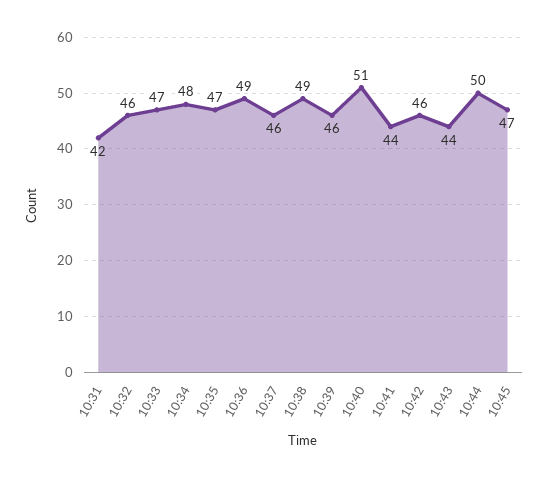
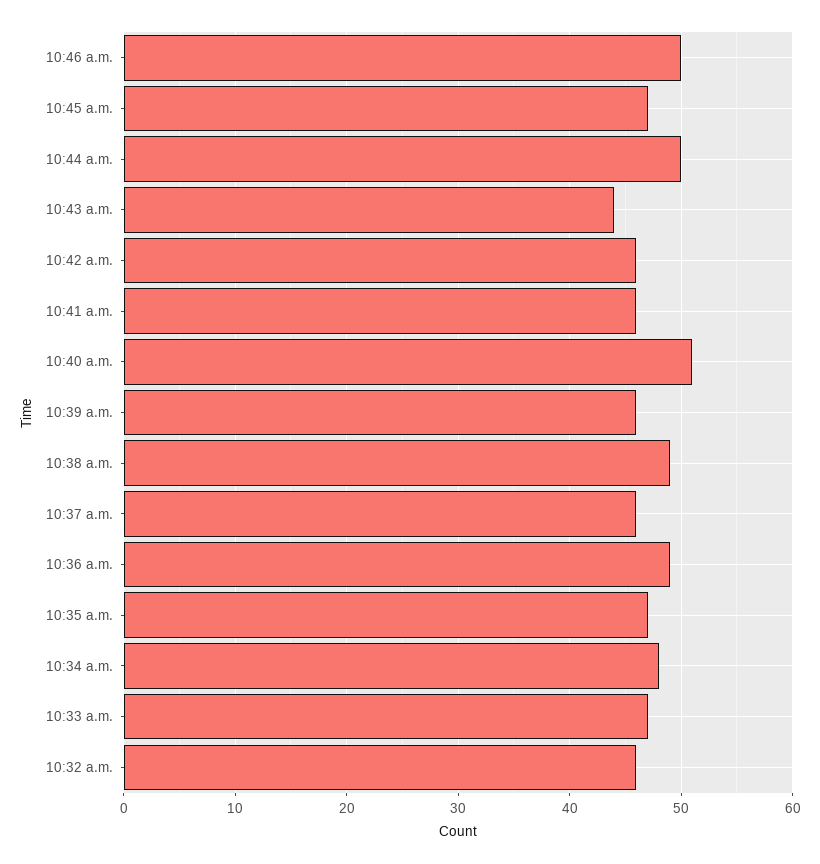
10:31: 42 -> none
10:41: 44 -> 46
10:46 a.m.: none -> 50

